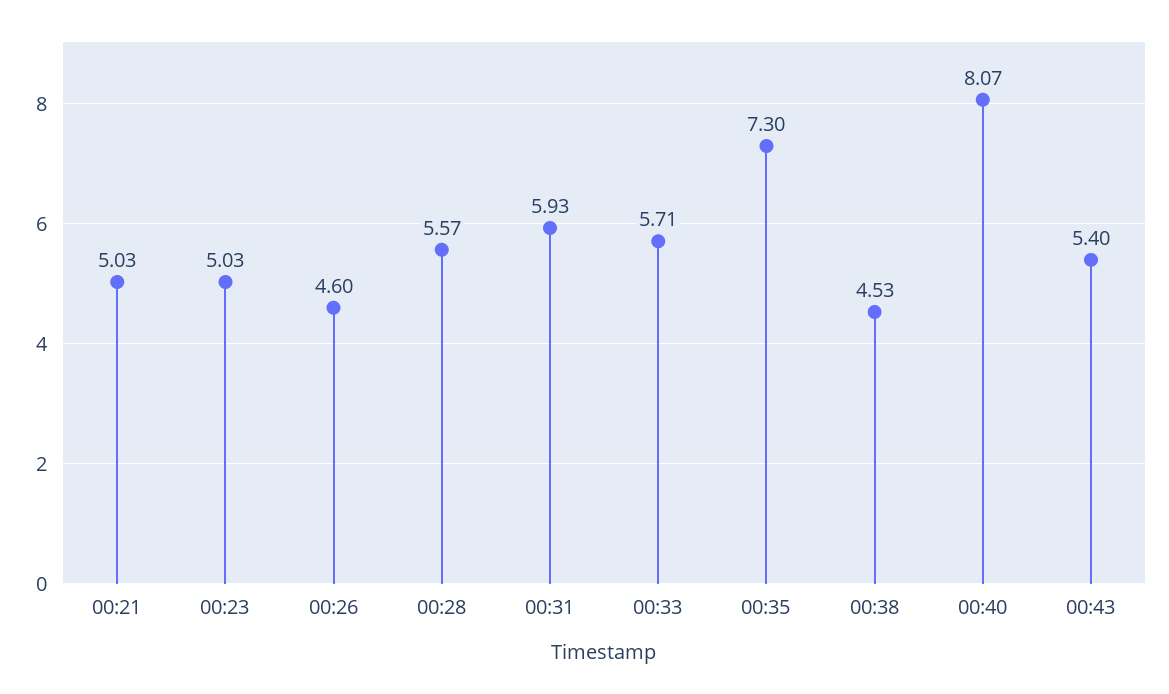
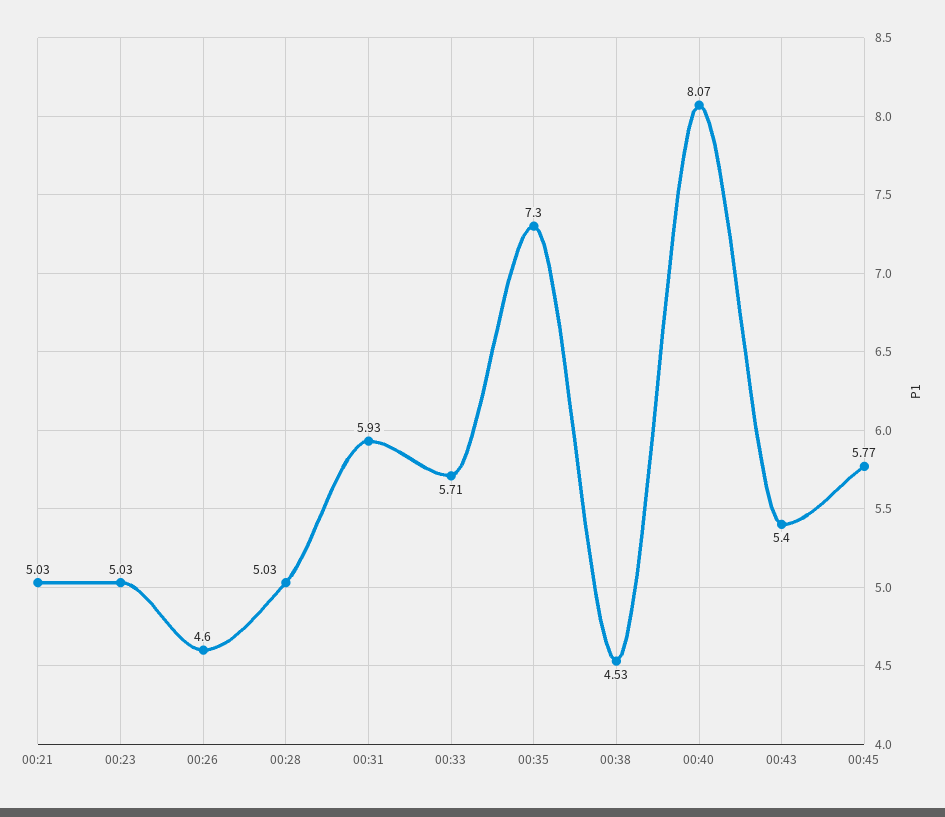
00:28: 5.57 -> 5.03
00:45: none -> 5.77

